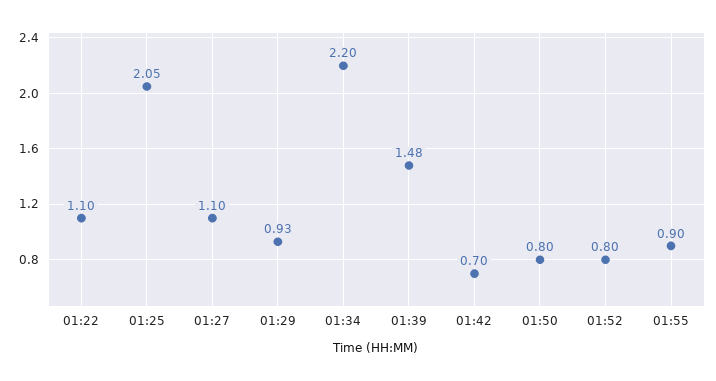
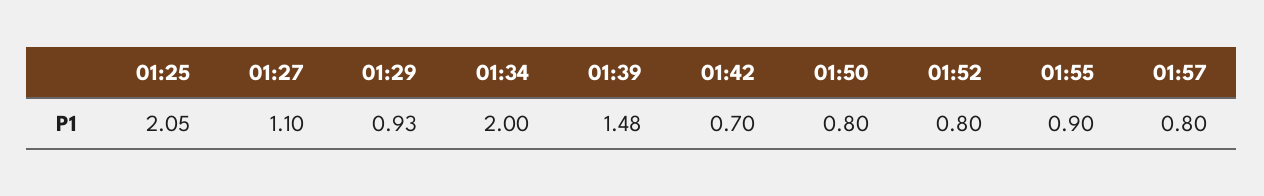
01:22: 1.1 -> none
01:34: 2.2 -> 2
01:57: none -> 0.8

